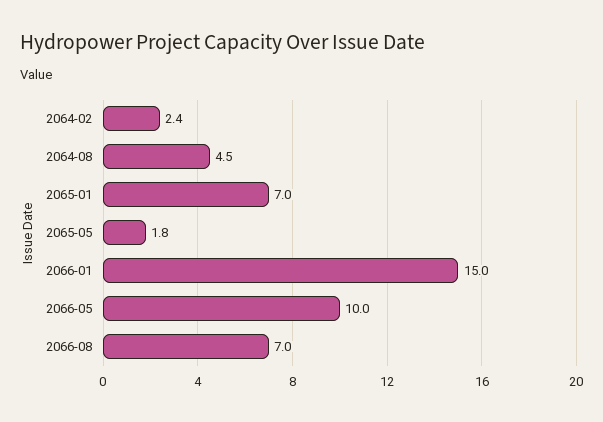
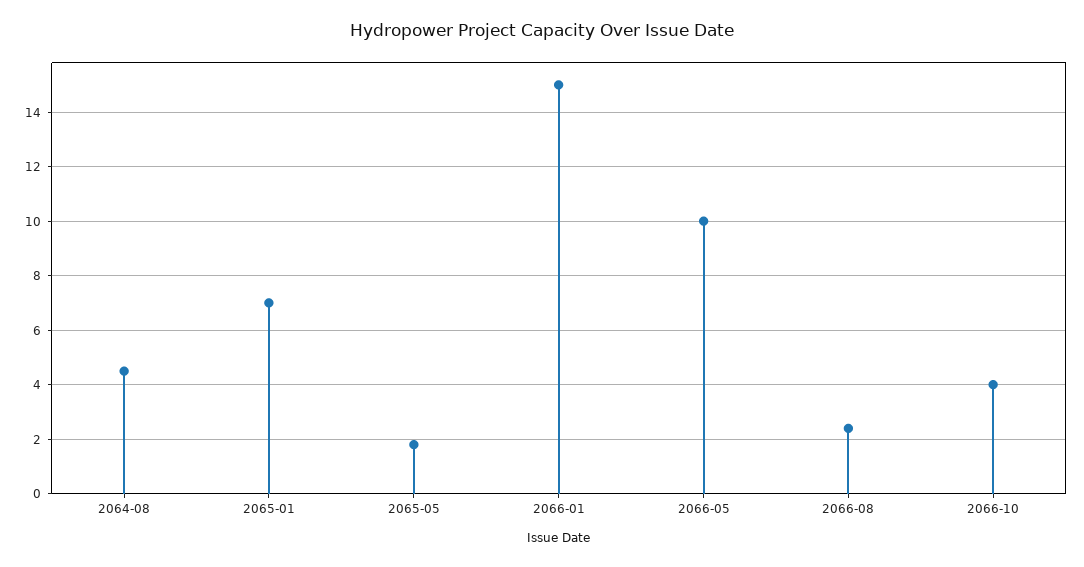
2064-02: 2.4 -> none
2066-08: 7 -> 2.5
2066-10: none -> 4

